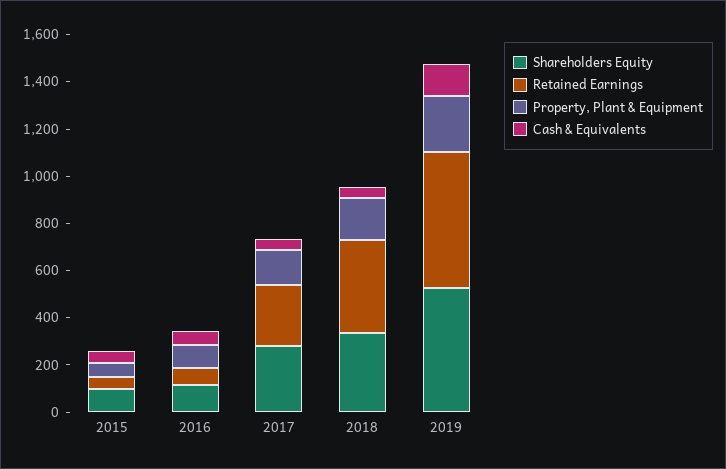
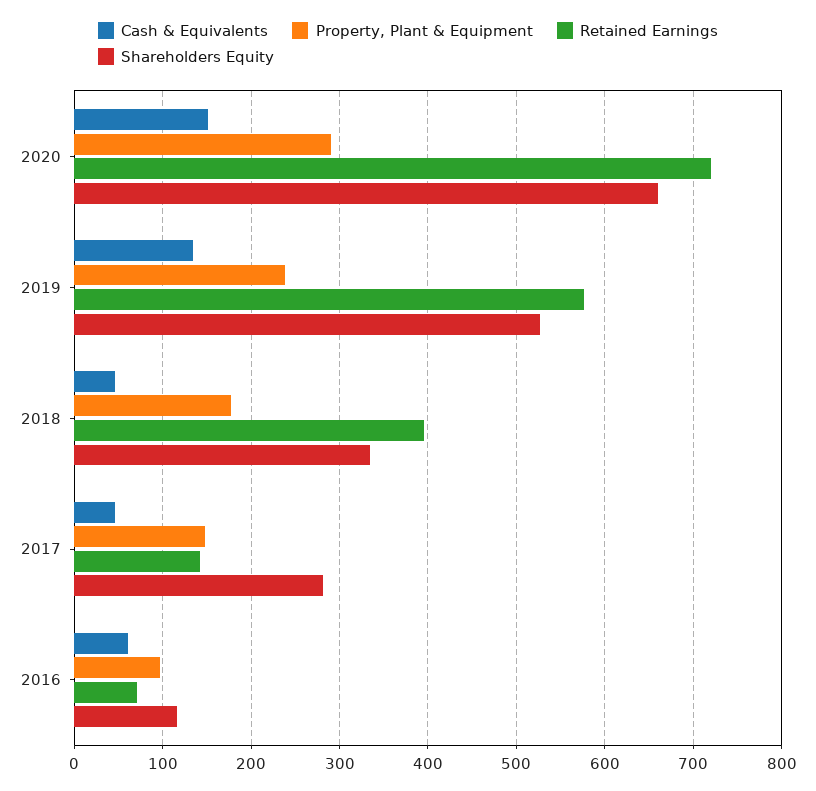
Shareholders Equity, 2015: 100 -> none
Retained Earnings, 2015: 50 -> none
Property, Plant & Equipment, 2015: 50 -> none
Cash & Equivalents, 2015: 50 -> none
Retained Earnings, 2017: 250 -> 140
Cash & Equivalents, 2020: none -> 150
Property, Plant & Equipment, 2020: none -> 290
Retained Earnings, 2020: none -> 720
Shareholders Equity, 2020: none -> 660

